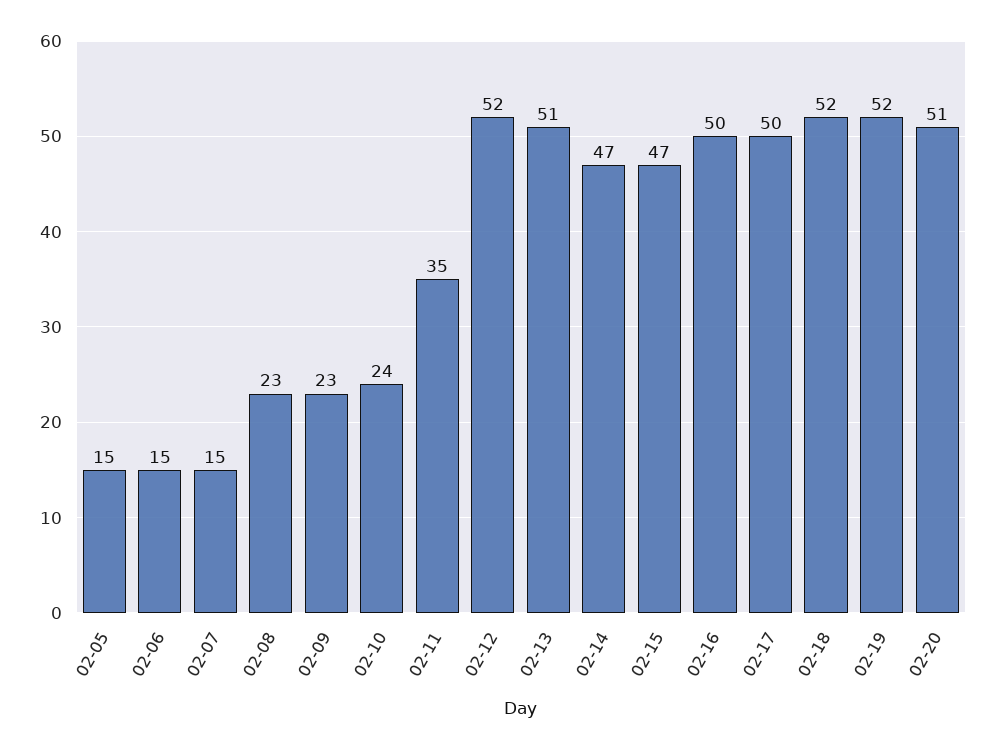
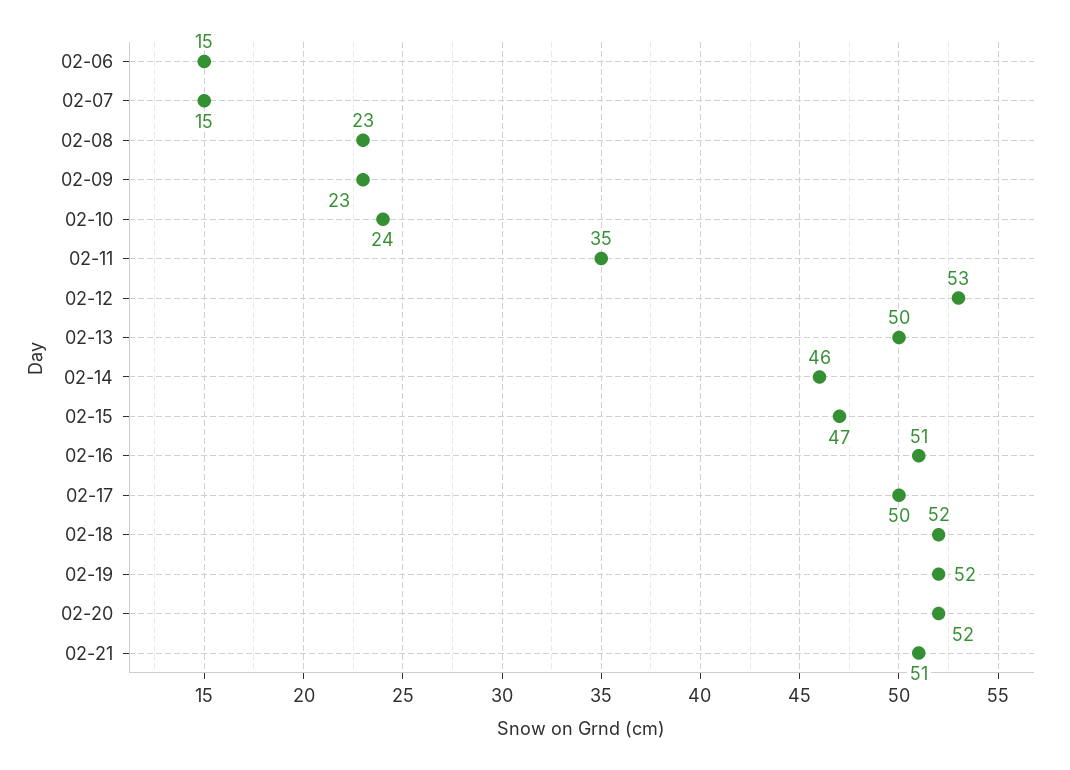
02-05: 15 -> none
02-12: 52 -> 53
02-13: 51 -> 50
02-14: 47 -> 46
02-16: 50 -> 51
02-20: 51 -> 52
02-21: none -> 51

